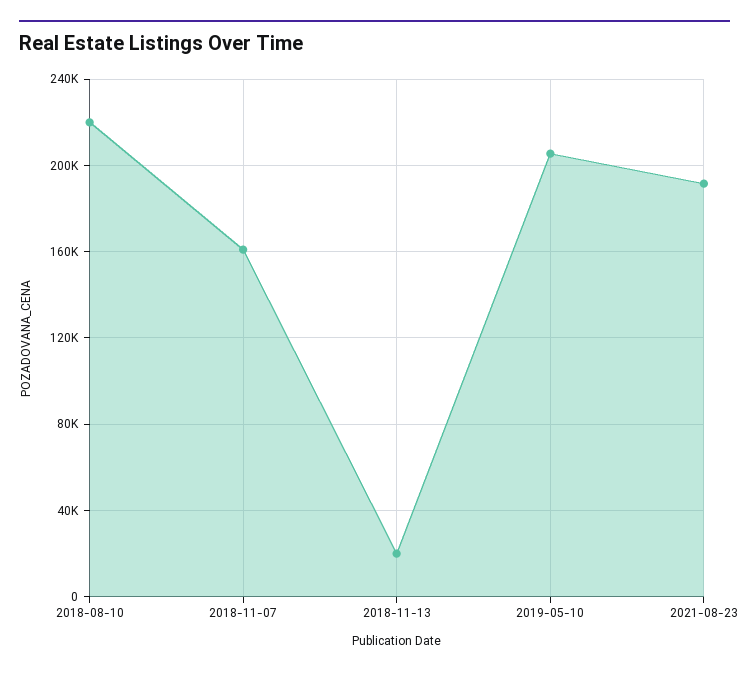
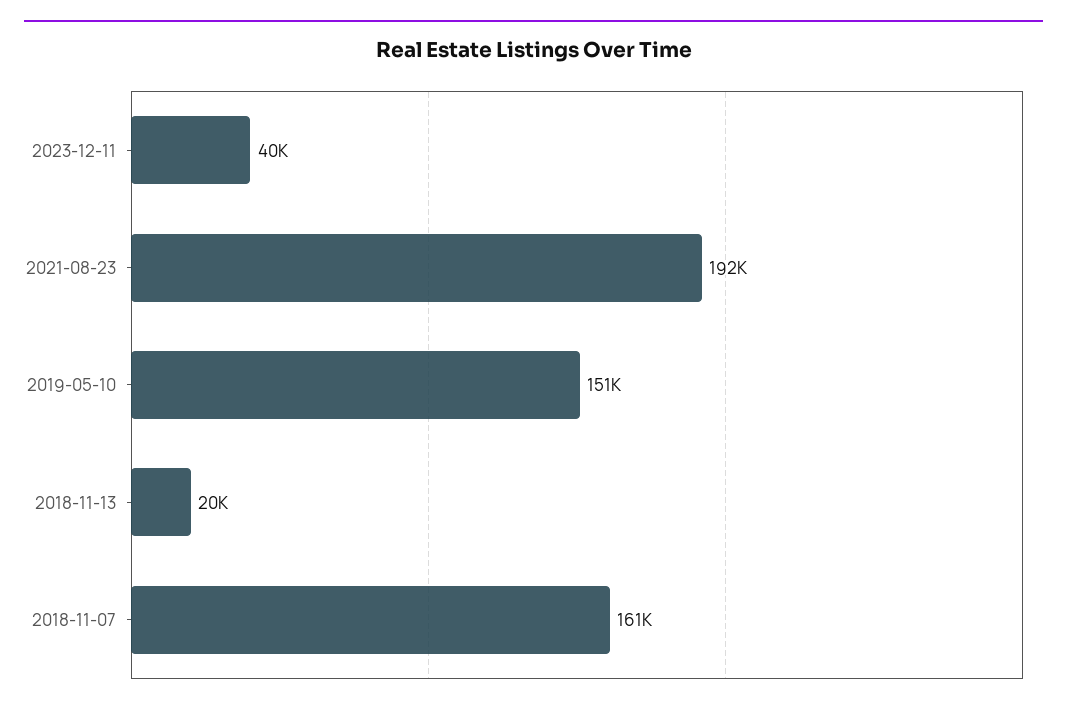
2018-08-10: 220000 -> none
2019-05-10: 205000 -> 151000
2023-12-11: none -> 40000

